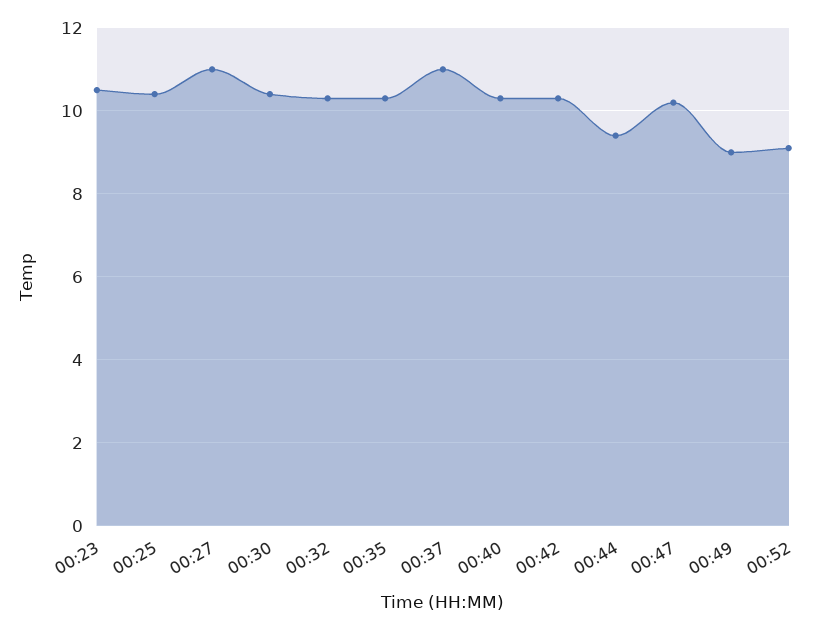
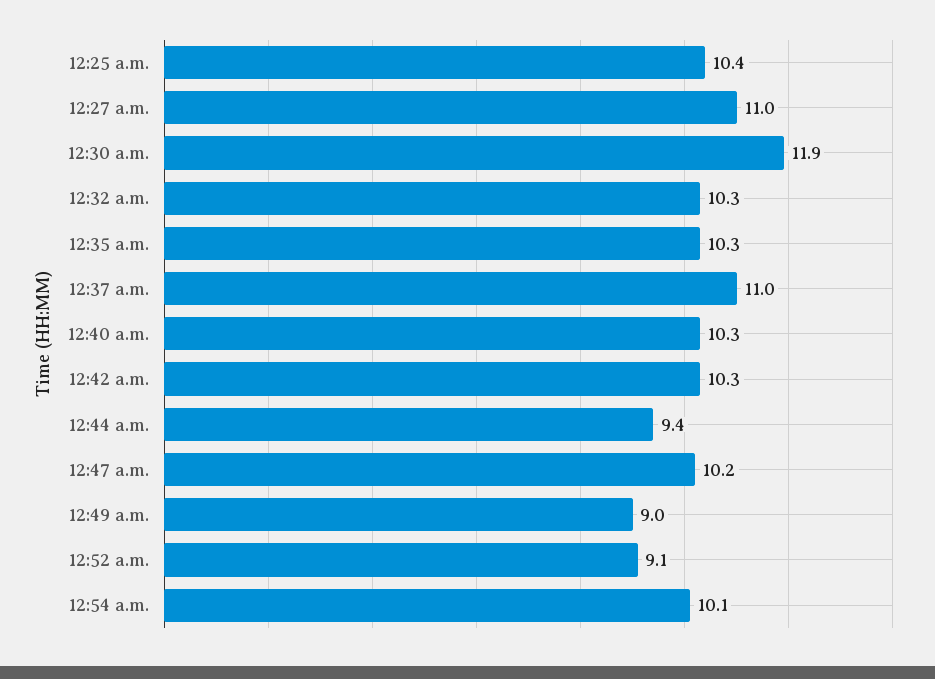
00:23: 10.5 -> none
00:30: 10.5 -> 11.9
12:54 a.m.: none -> 10.1

